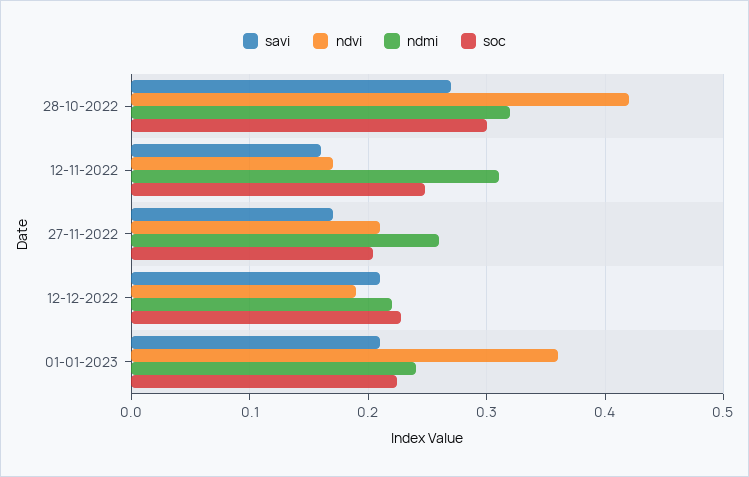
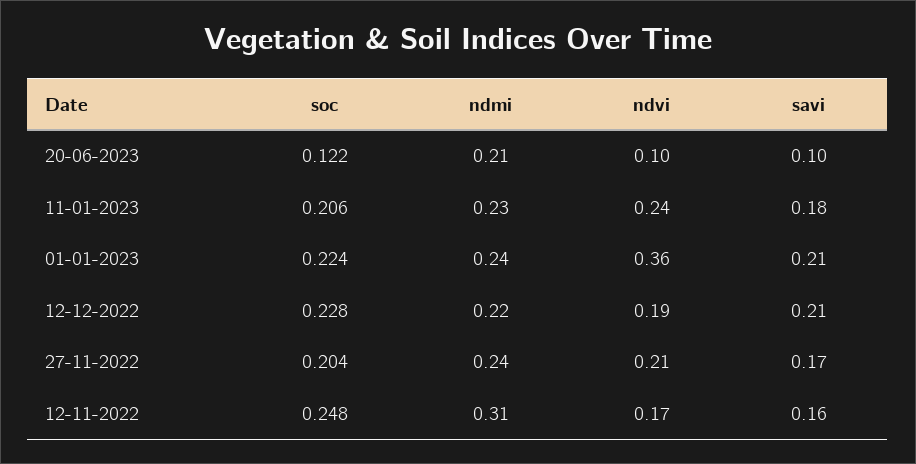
savi, 28-10-2022: 0.27 -> none
ndvi, 28-10-2022: 0.42 -> none
ndmi, 28-10-2022: 0.32 -> none
soc, 28-10-2022: 0.3 -> none
ndmi, 27-11-2022: 0.26 -> 0.24
soc, 20-06-2023: none -> 0.122
ndmi, 20-06-2023: none -> 0.21
ndvi, 20-06-2023: none -> 0.1
savi, 20-06-2023: none -> 0.1
soc, 11-01-2023: none -> 0.206
ndmi, 11-01-2023: none -> 0.23
ndvi, 11-01-2023: none -> 0.24
savi, 11-01-2023: none -> 0.18

